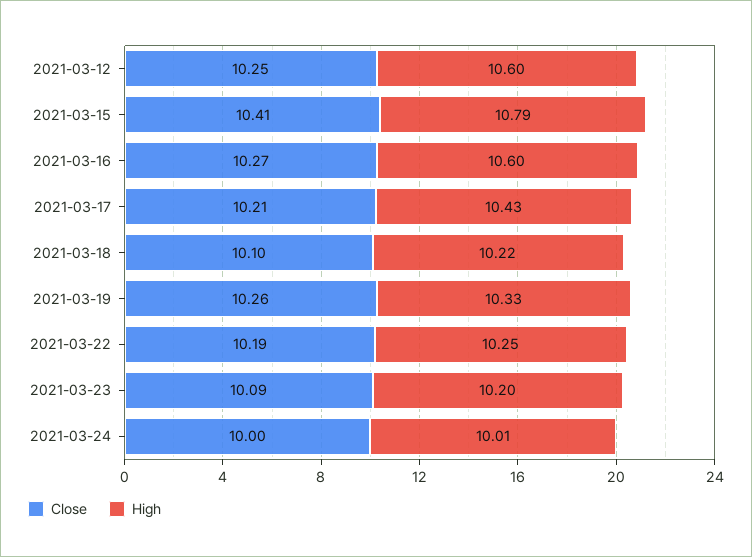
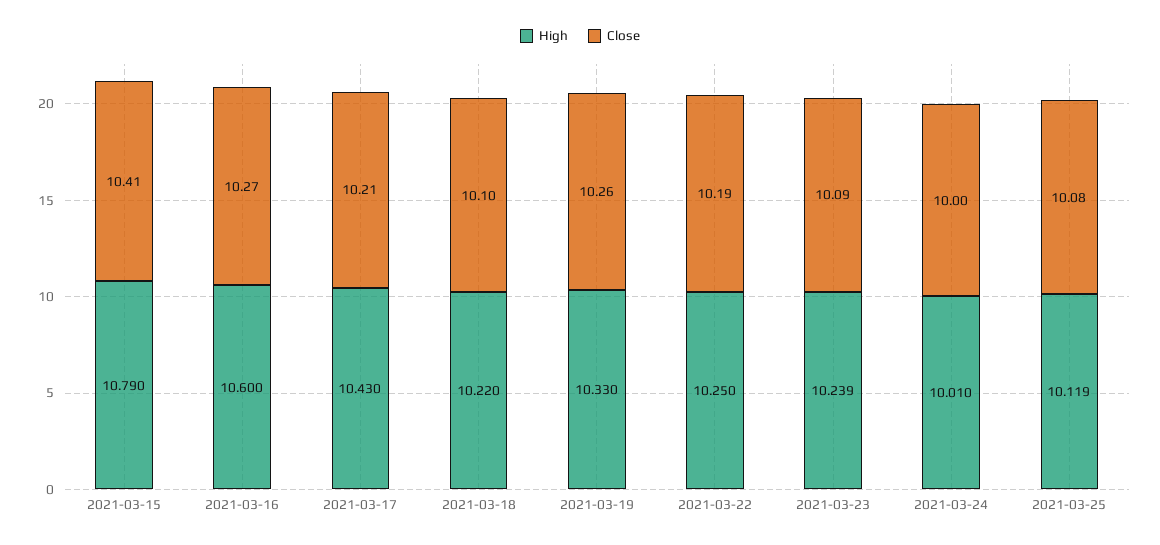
Close, 2021-03-12: 10.25 -> none
High, 2021-03-12: 10.6 -> none
High, 2021-03-23: 10.2 -> 10.239
High, 2021-03-25: none -> 10.119
Close, 2021-03-25: none -> 10.08

